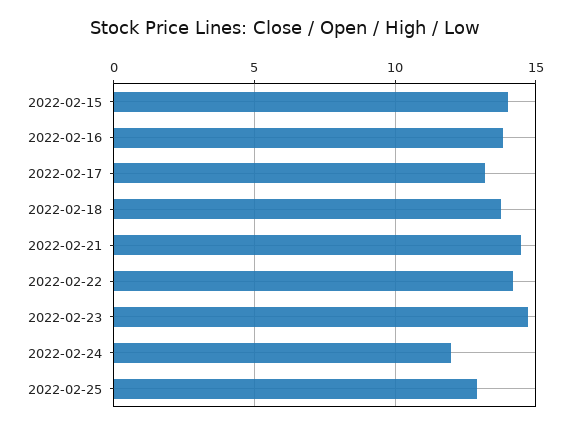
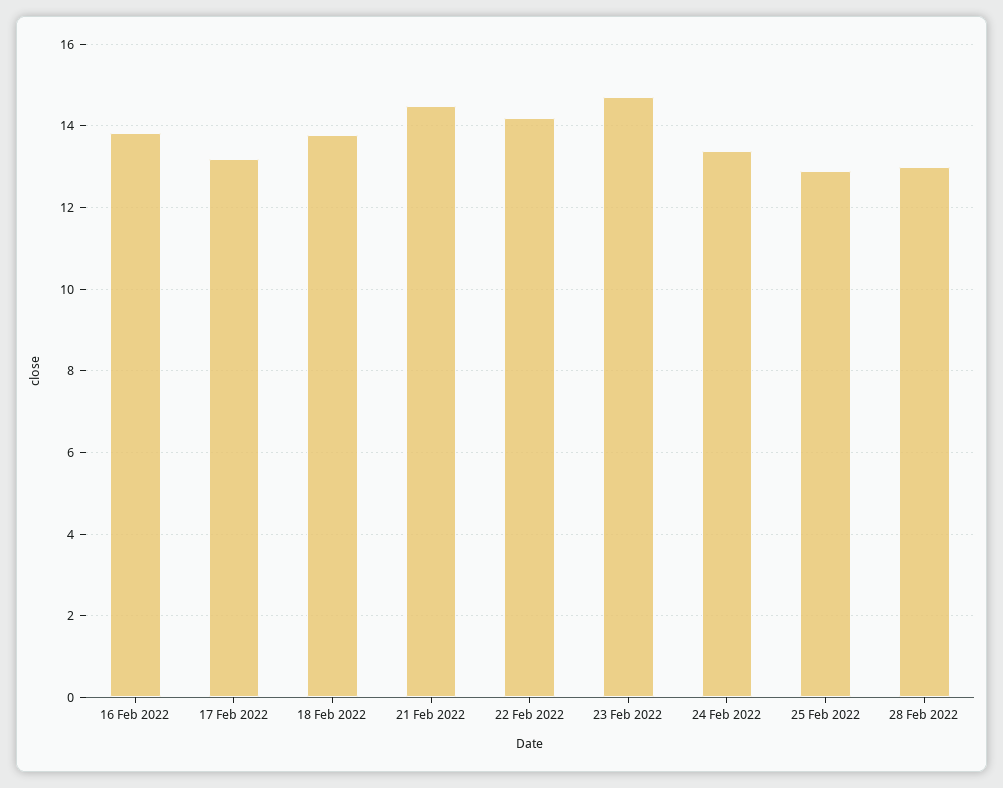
2022-02-15: 14 -> none
2022-02-24: 12 -> 13.4
28 Feb 2022: none -> 13

